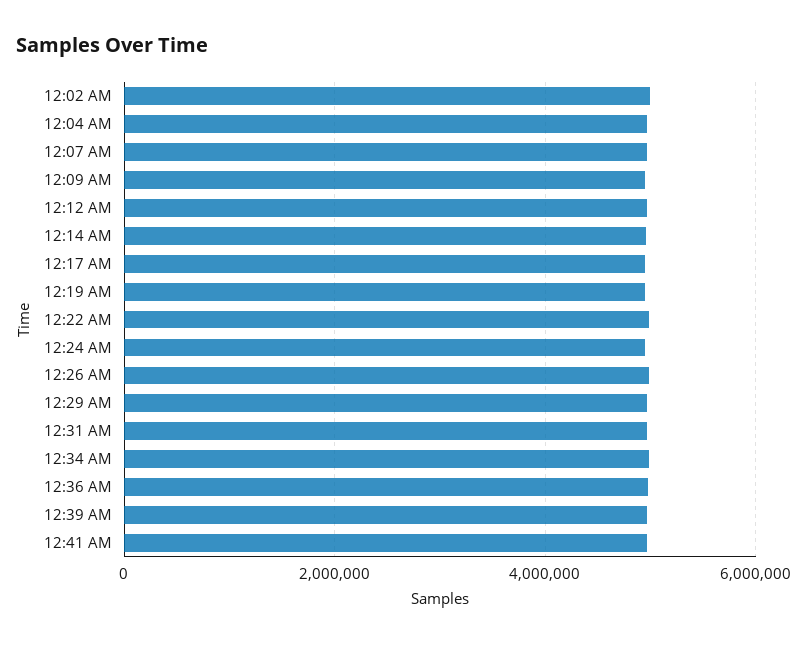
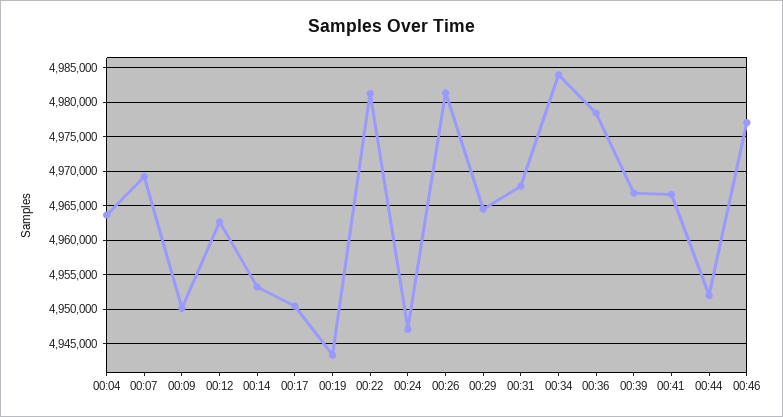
12:02 AM: 5000000 -> none
00:44: none -> 4952000
00:46: none -> 4977000

